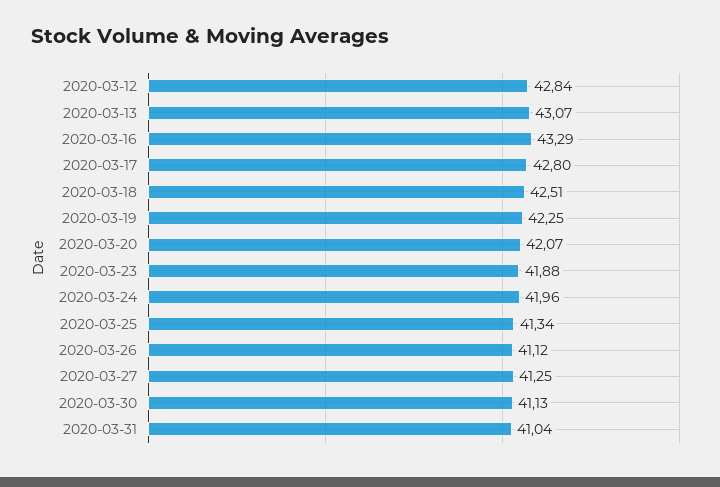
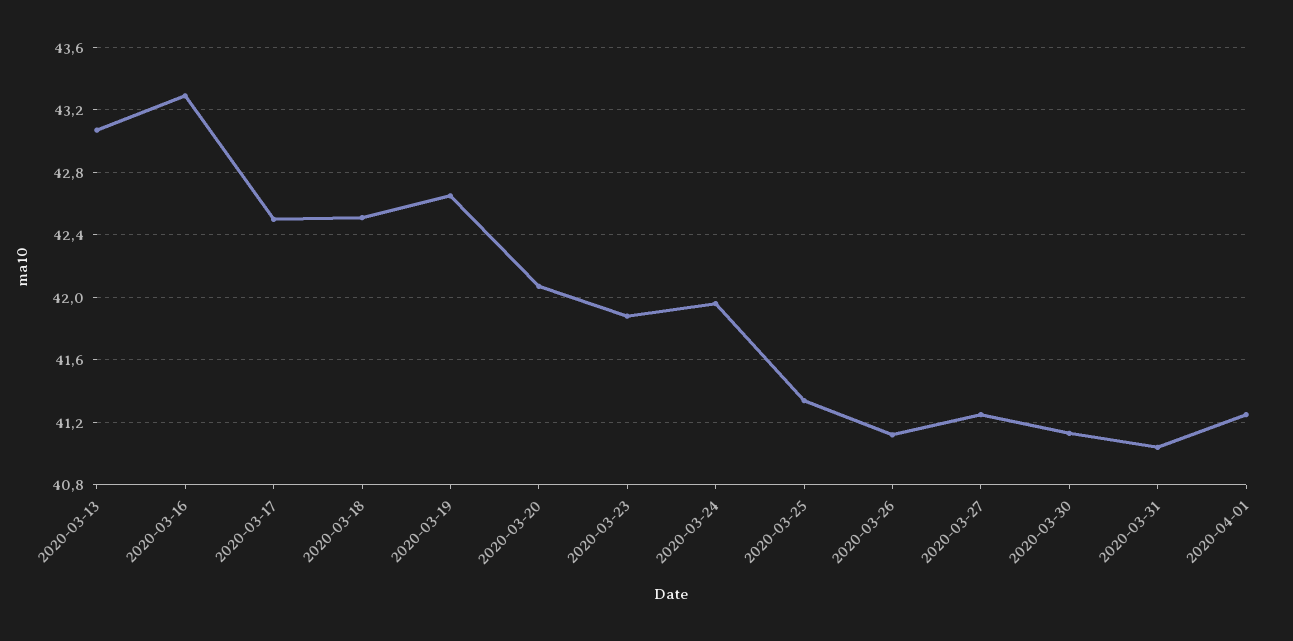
2020-03-12: 42.84 -> none
2020-03-17: 42.8 -> 42.5
2020-03-19: 42.25 -> 42.65
2020-04-01: none -> 41.25

